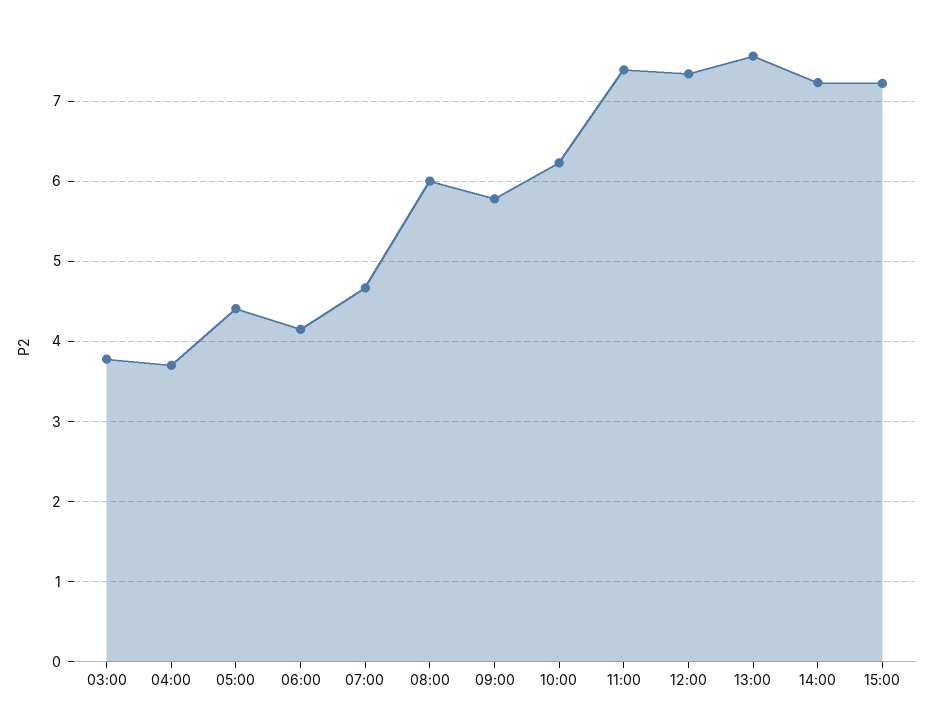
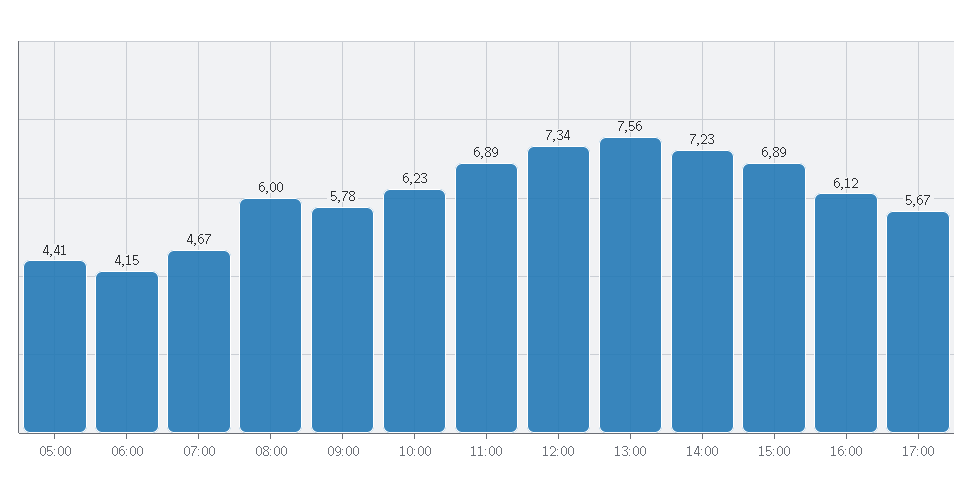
03:00: 3.8 -> none
04:00: 3.7 -> none
11:00: 7.4 -> 6.89
15:00: 7.2 -> 6.89
16:00: none -> 6.12
17:00: none -> 5.67

